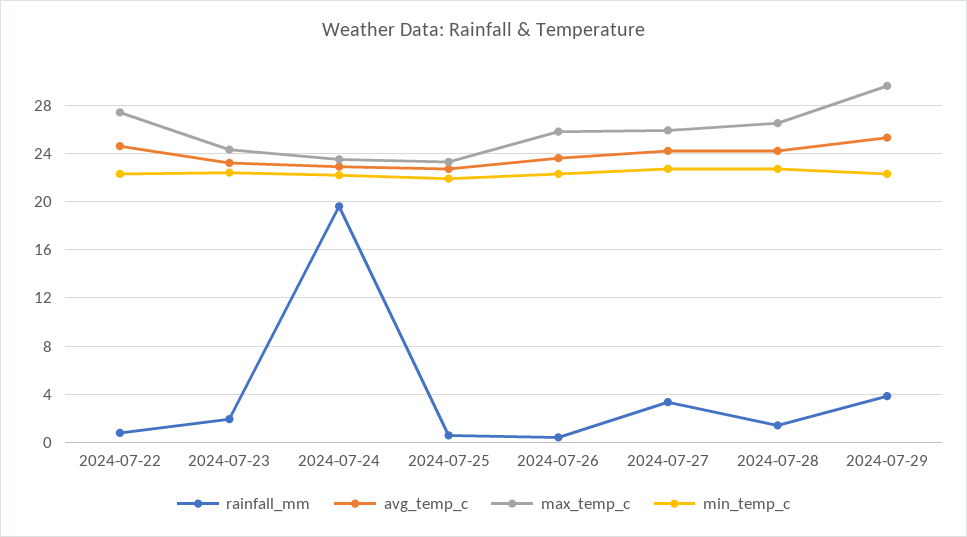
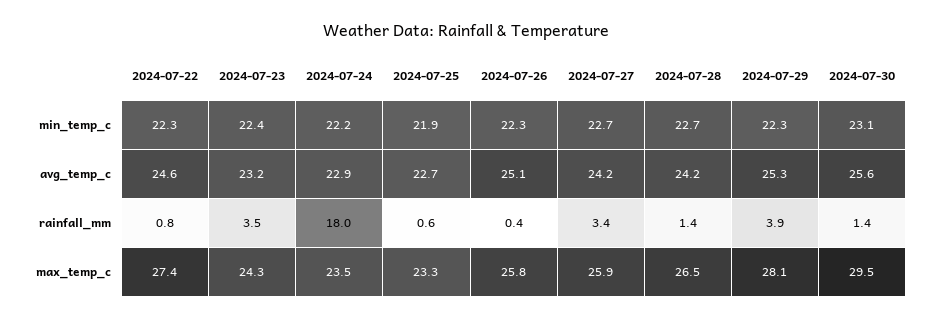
rainfall_mm, 2024-07-23: 2 -> 3.5
rainfall_mm, 2024-07-24: 19.5 -> 18
avg_temp_c, 2024-07-26: 23.5 -> 25.1
max_temp_c, 2024-07-29: 29.5 -> 28.1
min_temp_c, 2024-07-30: none -> 23.1
avg_temp_c, 2024-07-30: none -> 25.6
rainfall_mm, 2024-07-30: none -> 1.4
max_temp_c, 2024-07-30: none -> 29.5

